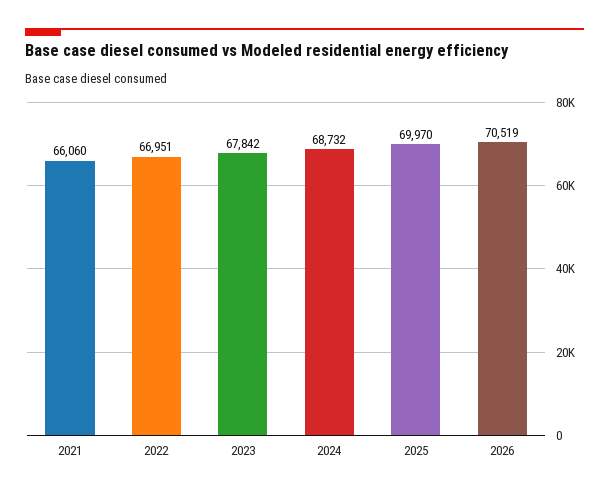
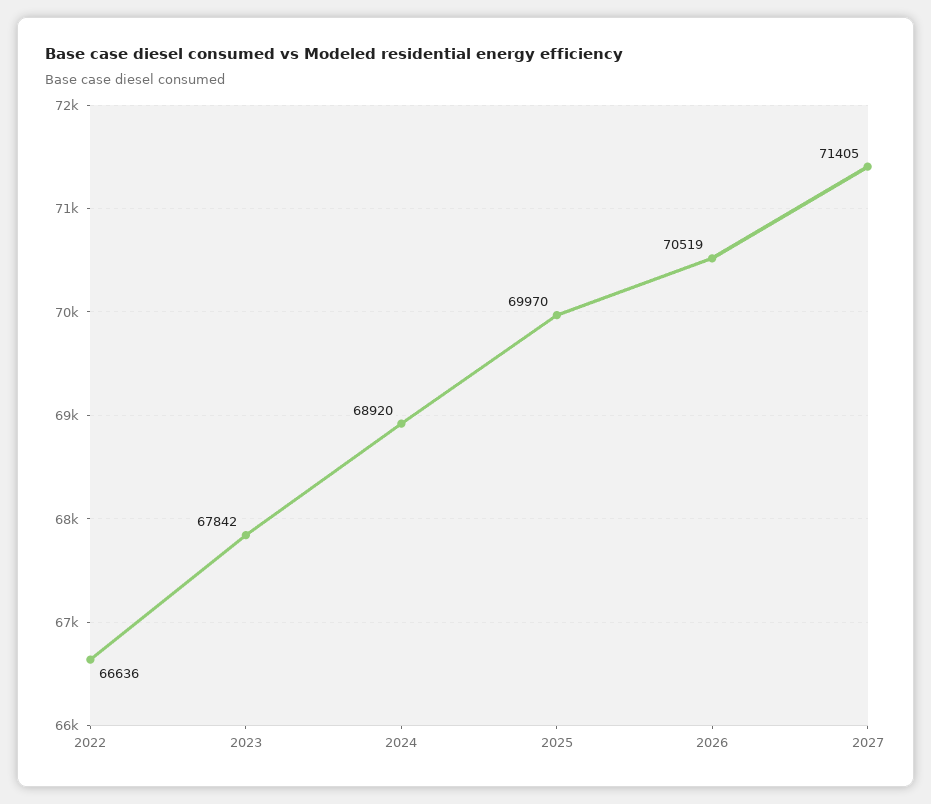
2021: 66060 -> none
2022: 66951 -> 66636
2024: 68732 -> 68920
2027: none -> 71405

